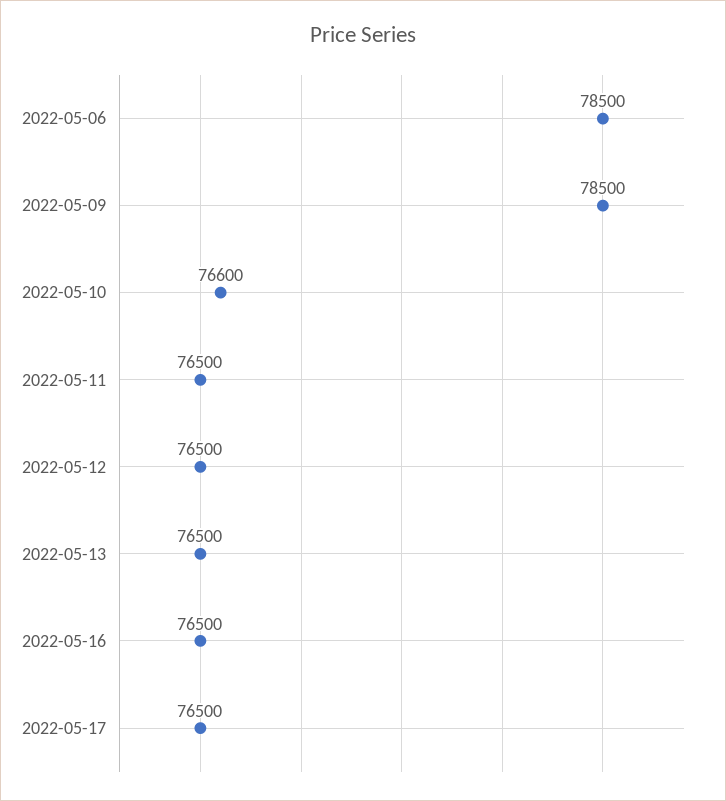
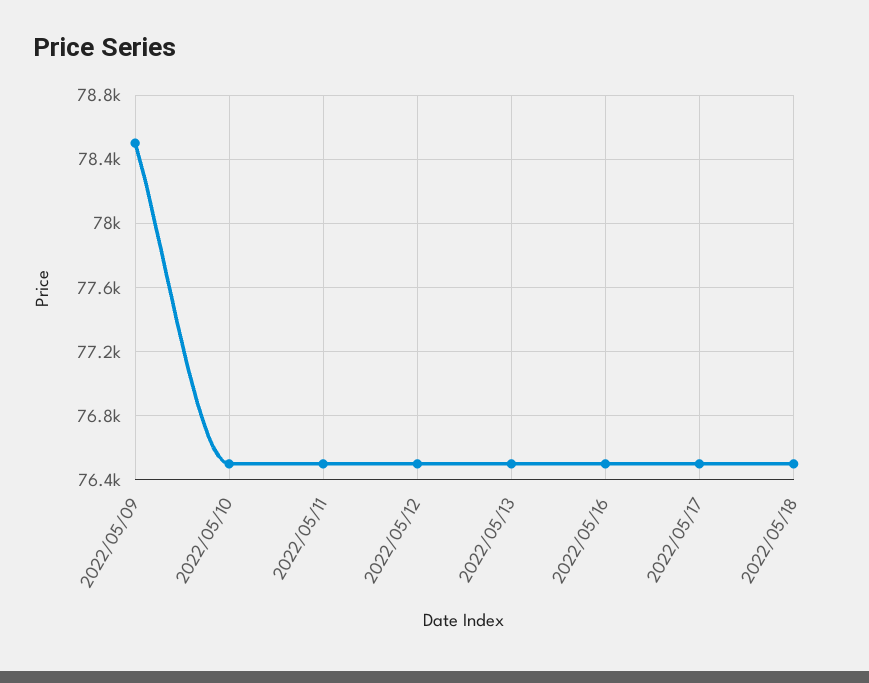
2022-05-06: 78500 -> none
2022-05-10: 76600 -> 76500
2022/05/18: none -> 76500

